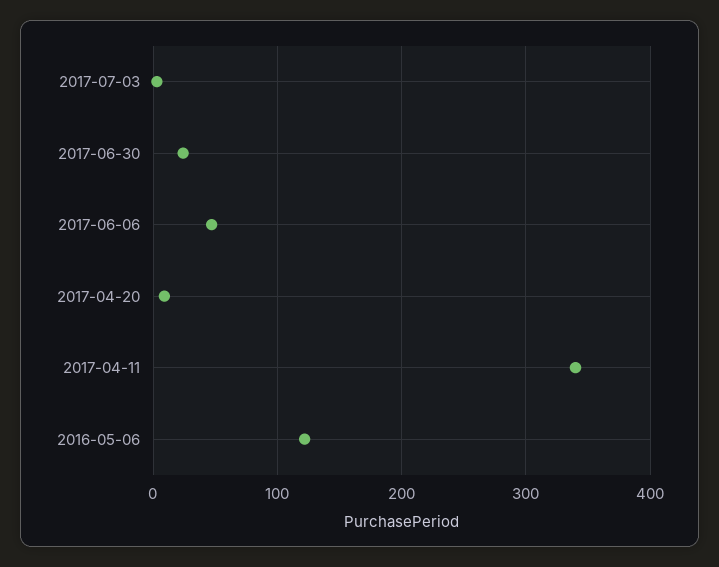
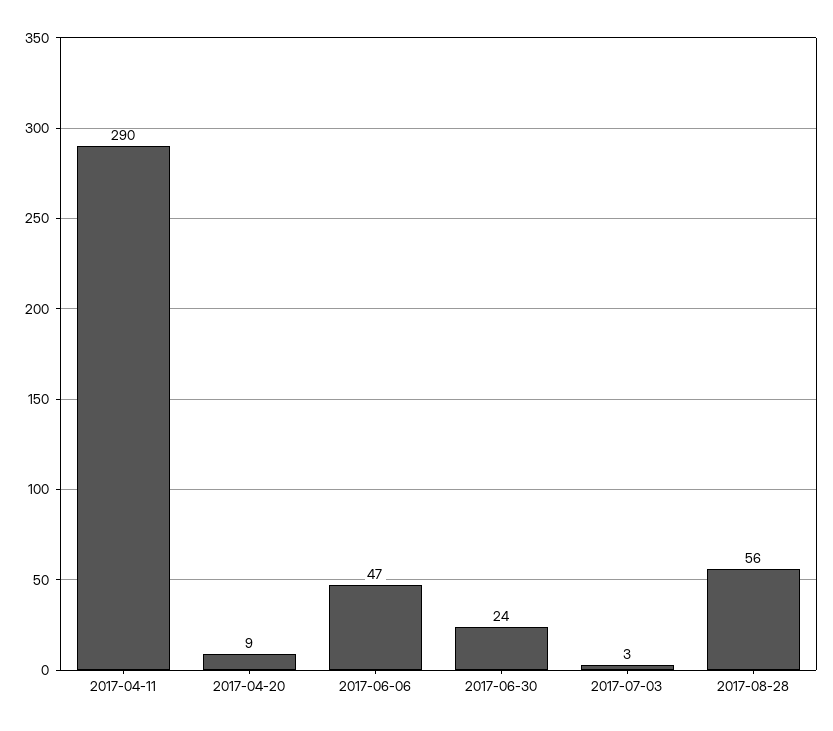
2017-04-11: 340 -> 290
2016-05-06: 120 -> none
2017-08-28: none -> 56

